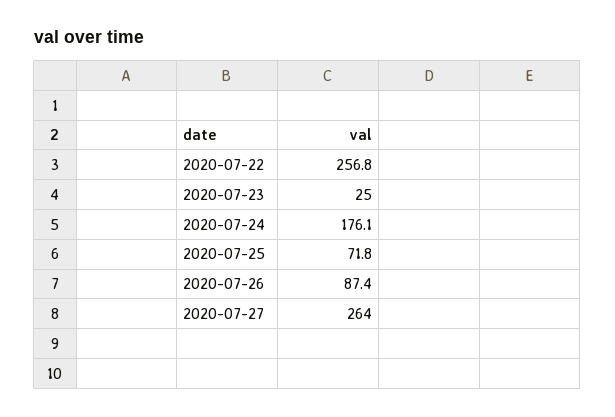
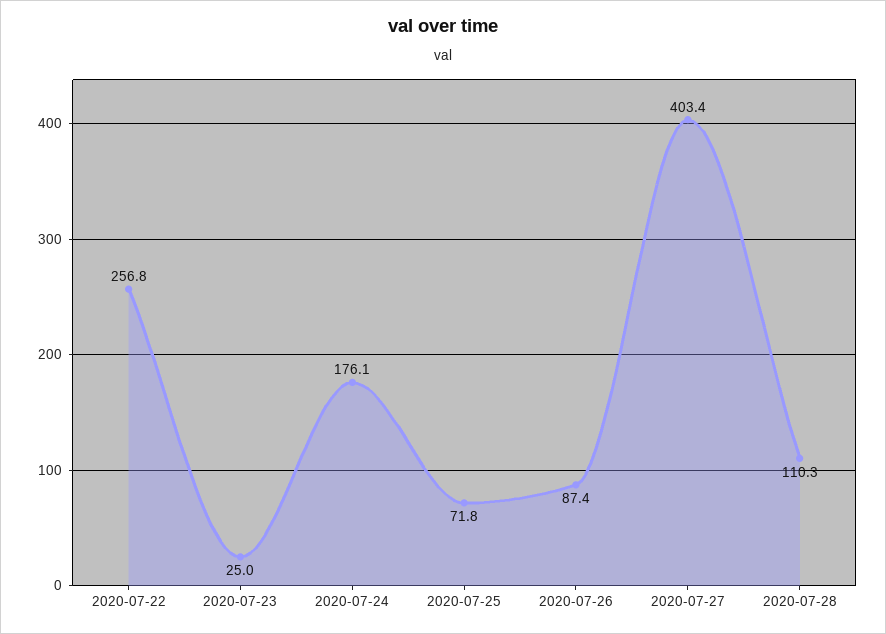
2020-07-27: 264 -> 403.4
2020-07-28: none -> 110.3

